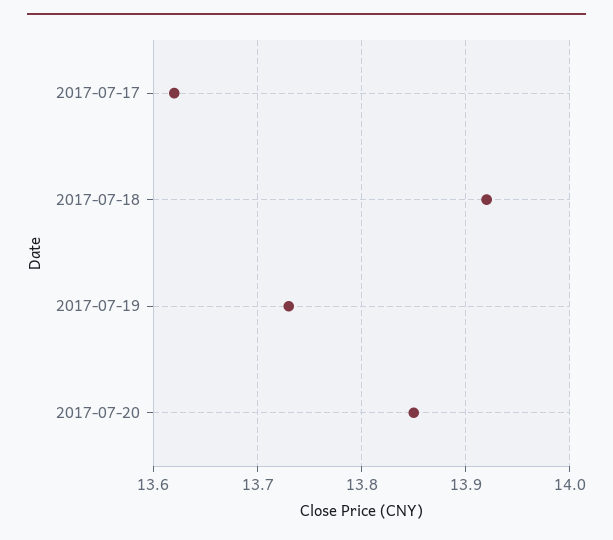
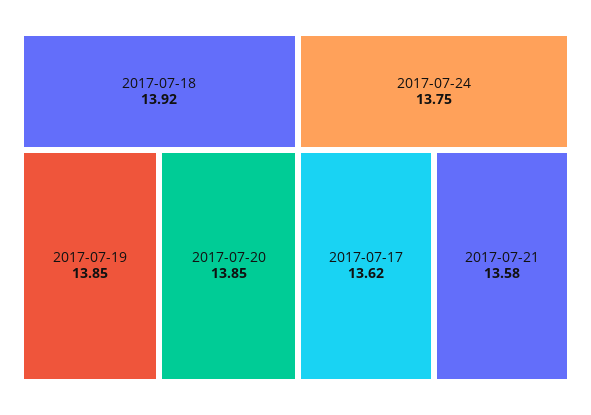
2017-07-19: 13.73 -> 13.85
2017-07-24: none -> 13.75
2017-07-21: none -> 13.58

